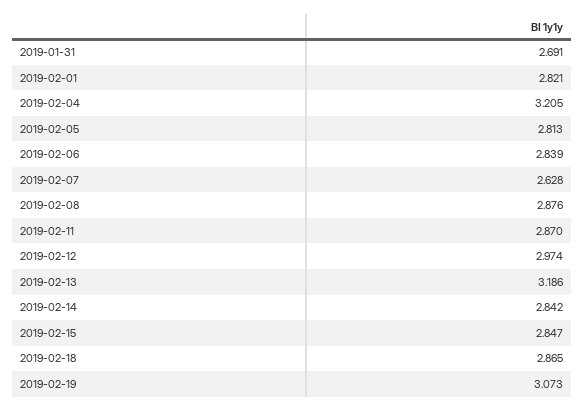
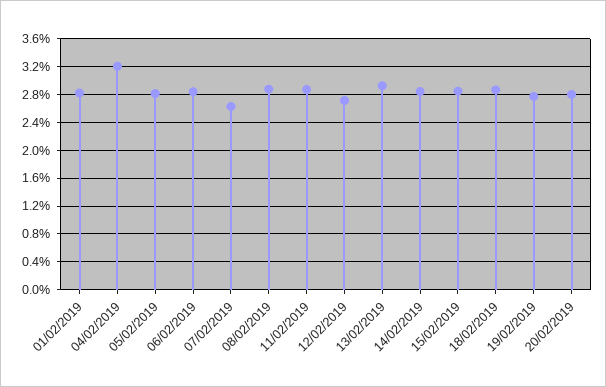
2019-01-31: 2.691 -> none
2019-02-12: 2.974 -> 2.7
2019-02-13: 3.186 -> 2.9
2019-02-19: 3.073 -> 2.8
20/02/2019: none -> 2.8

